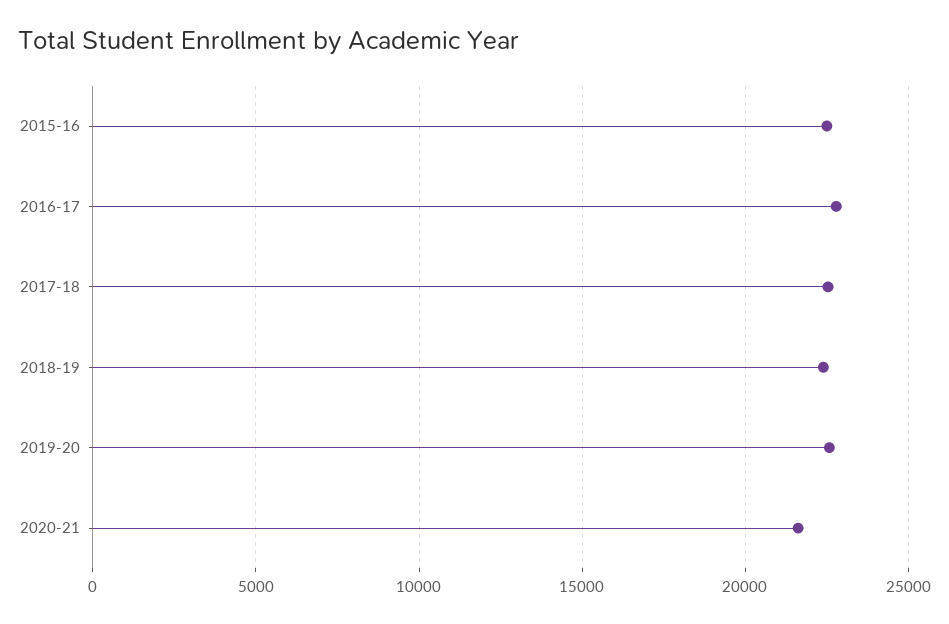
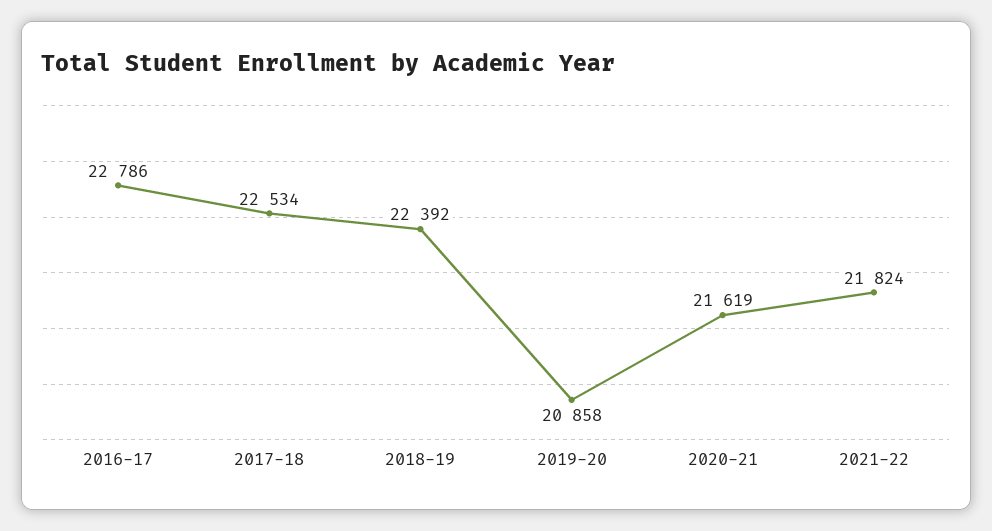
2015-16: 22500 -> none
2019-20: 22500 -> 20858
2021-22: none -> 21824

